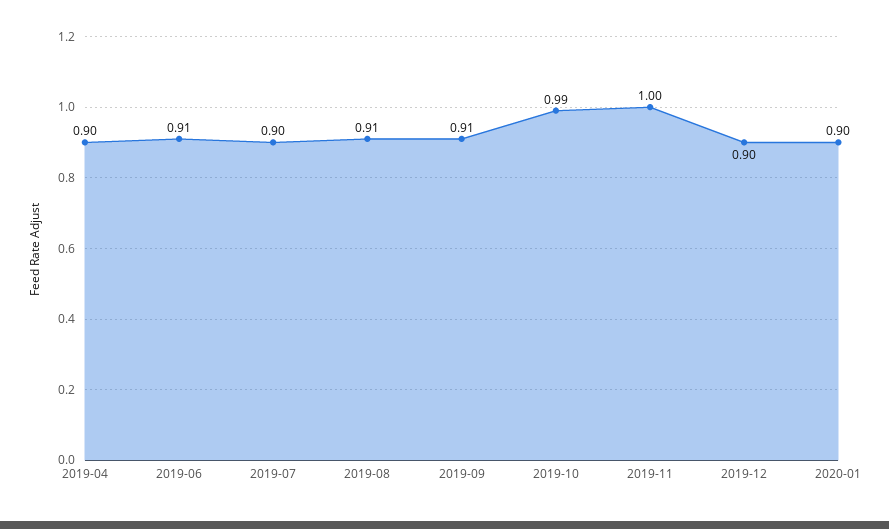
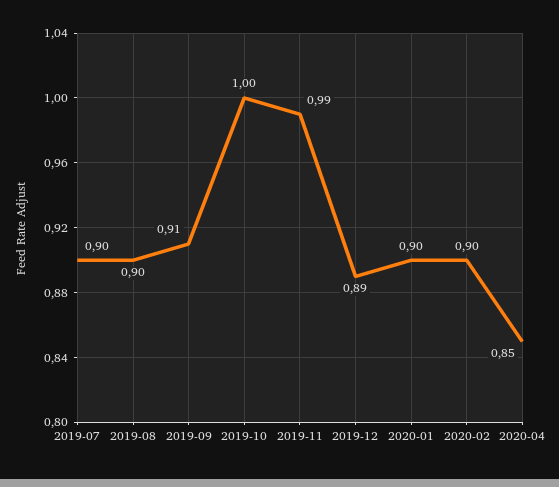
2019-04: 0.9 -> none
2019-06: 0.91 -> none
2019-08: 0.91 -> 0.9
2019-10: 0.99 -> 1
2019-11: 1 -> 0.99
2019-12: 0.9 -> 0.89
2020-02: none -> 0.9
2020-04: none -> 0.85

